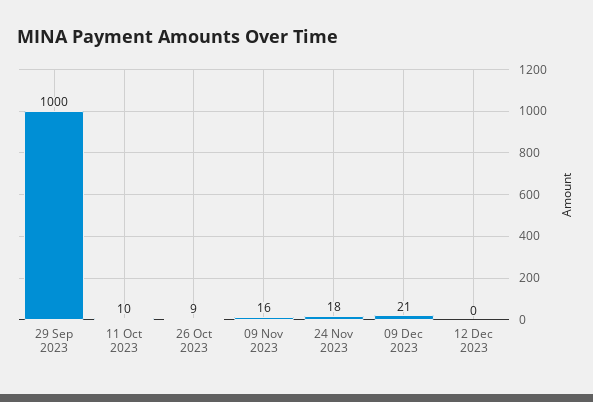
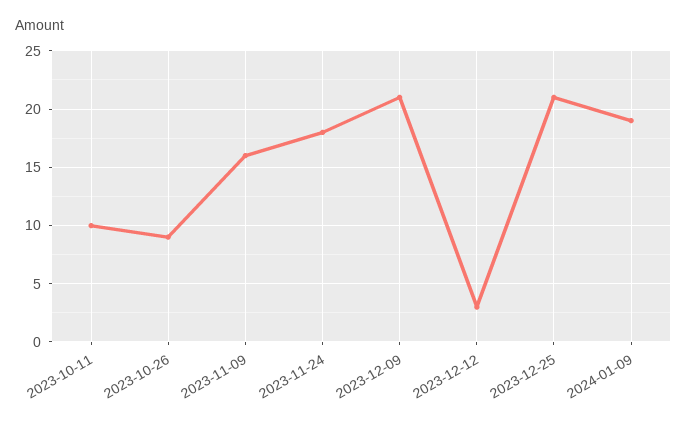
29 Sep 2023: 1000 -> none
12 Dec 2023: 0 -> 3
2023-12-25: none -> 21
2024-01-09: none -> 19

